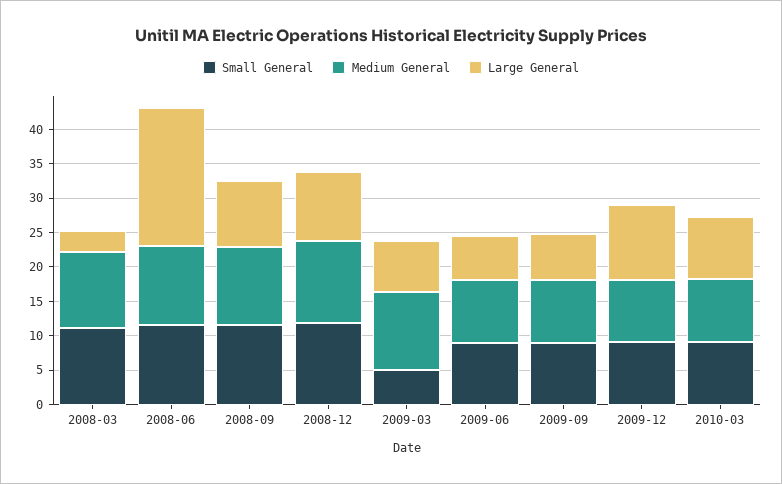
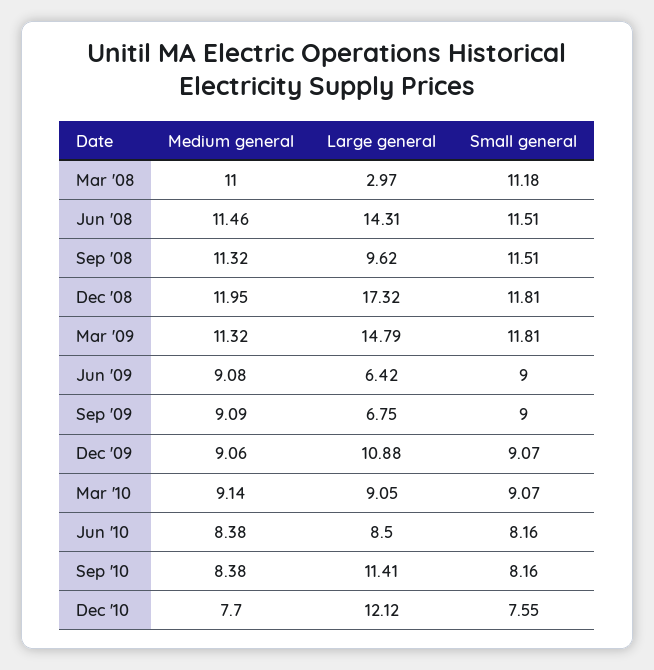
Large General, 2008-06: 20 -> 14.31
Large General, 2008-12: 10 -> 17.32
Small General, 2009-03: 5 -> 11.81
Large General, 2009-03: 7.5 -> 14.79
Medium General, Jun '10: none -> 8.38
Large General, Jun '10: none -> 8.5
Small General, Jun '10: none -> 8.16
Medium General, Sep '10: none -> 8.38
Large General, Sep '10: none -> 11.41
Small General, Sep '10: none -> 8.16
Medium General, Dec '10: none -> 7.7
Large General, Dec '10: none -> 12.12
Small General, Dec '10: none -> 7.55

